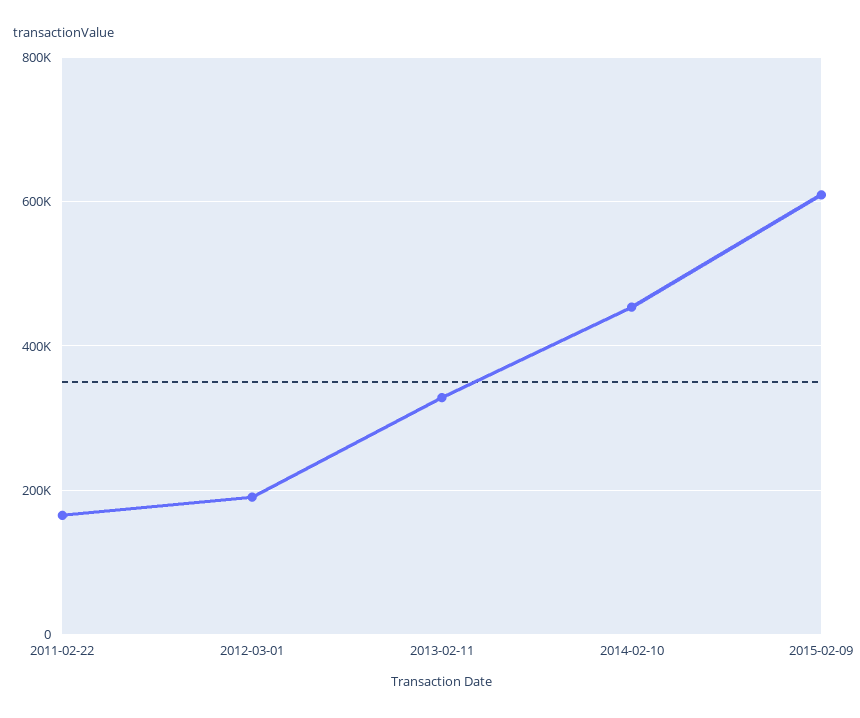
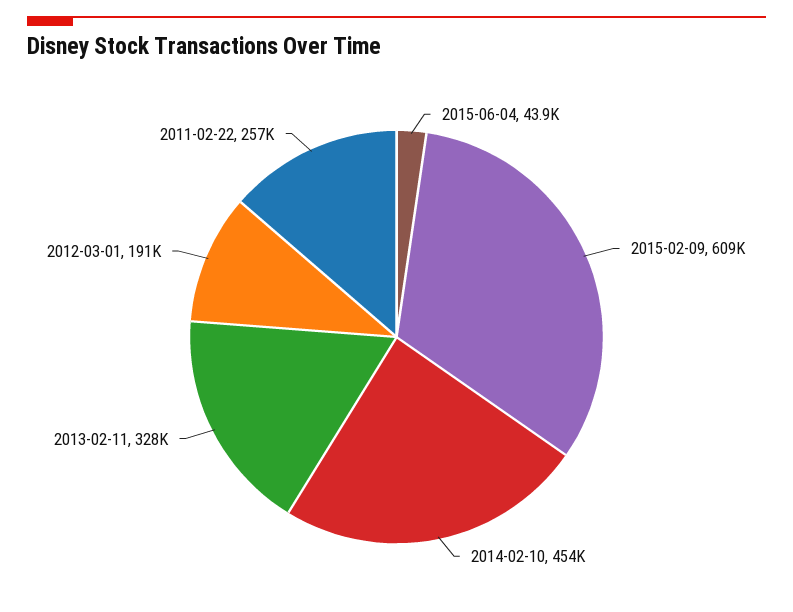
2011-02-22: 160000 -> 257000
2015-06-04: none -> 43900

